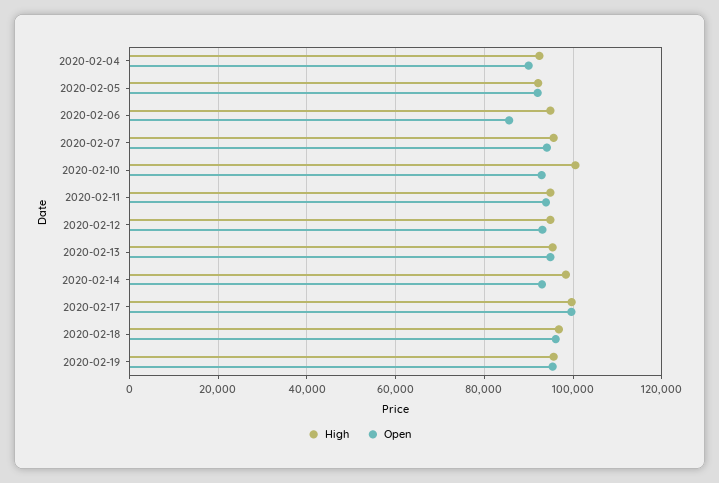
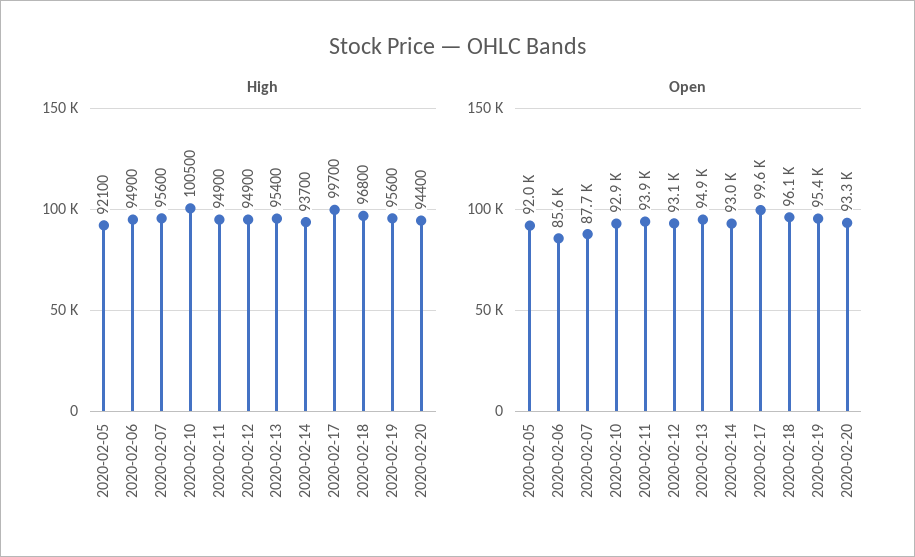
High, 2020-02-04: 92000 -> none
Open, 2020-02-04: 90000 -> none
Open, 2020-02-07: 94000 -> 87700
High, 2020-02-14: 98000 -> 93700
High, 2020-02-20: none -> 94400
Open, 2020-02-20: none -> 93300

